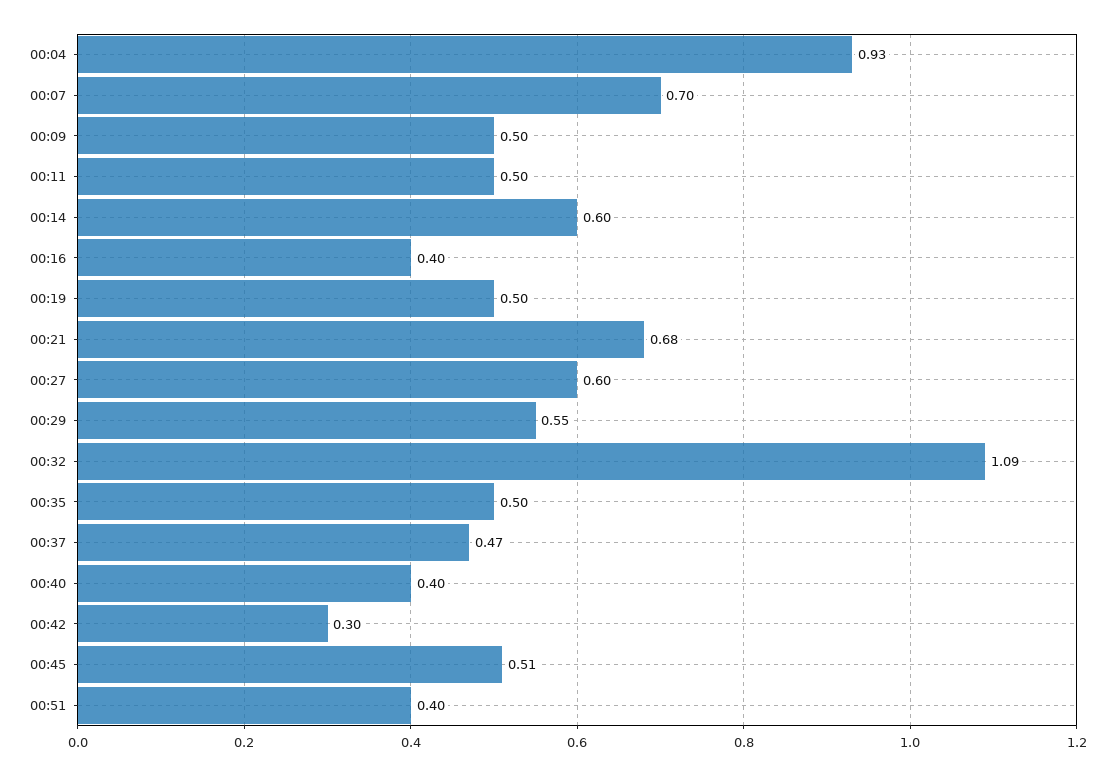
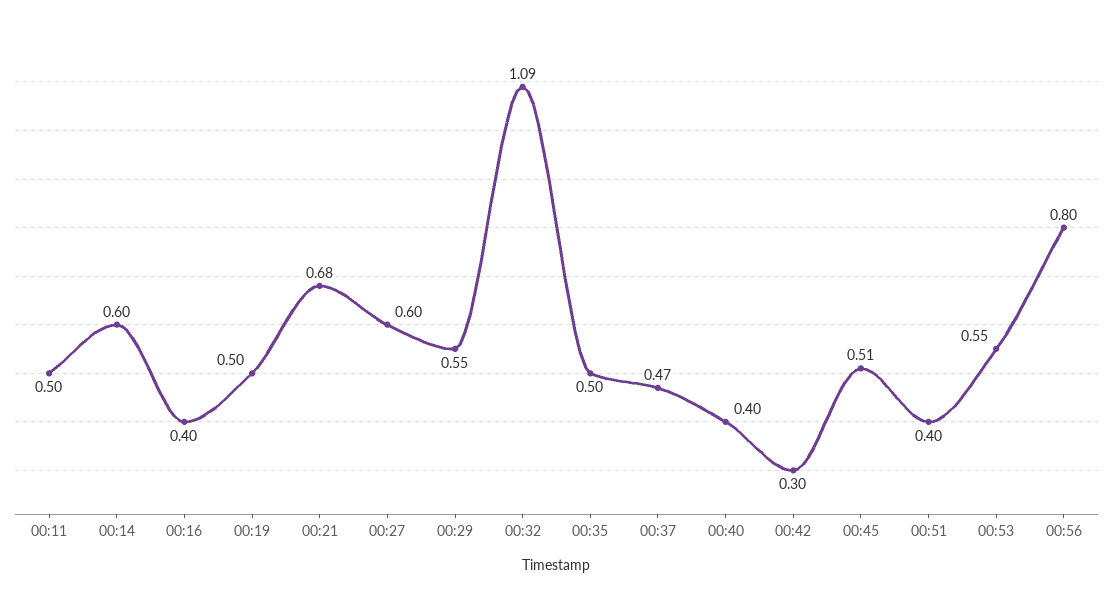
00:04: 0.93 -> none
00:07: 0.7 -> none
00:09: 0.5 -> none
00:53: none -> 0.55
00:56: none -> 0.8

